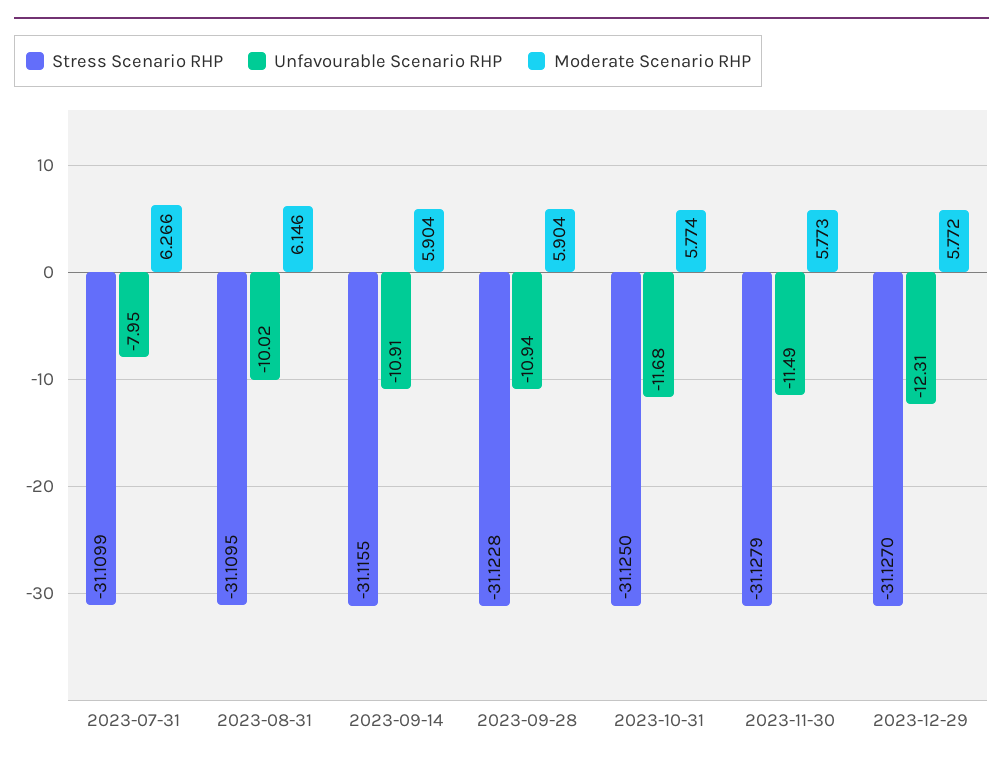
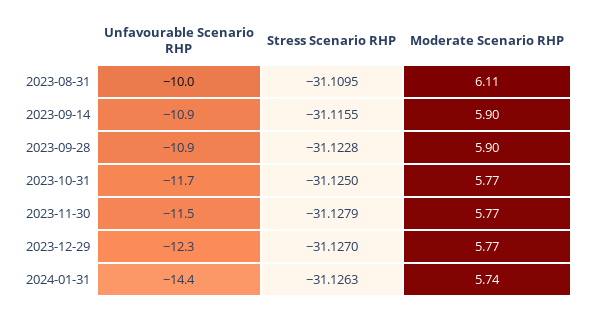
Stress Scenario RHP, 2023-07-31: -31.1099 -> none
Unfavourable Scenario RHP, 2023-07-31: -7.95 -> none
Moderate Scenario RHP, 2023-07-31: 6.266 -> none
Moderate Scenario RHP, 2023-08-31: 6.146 -> 6.11
Unfavourable Scenario RHP, 2024-01-31: none -> -14.4
Stress Scenario RHP, 2024-01-31: none -> -31.1263
Moderate Scenario RHP, 2024-01-31: none -> 5.74

